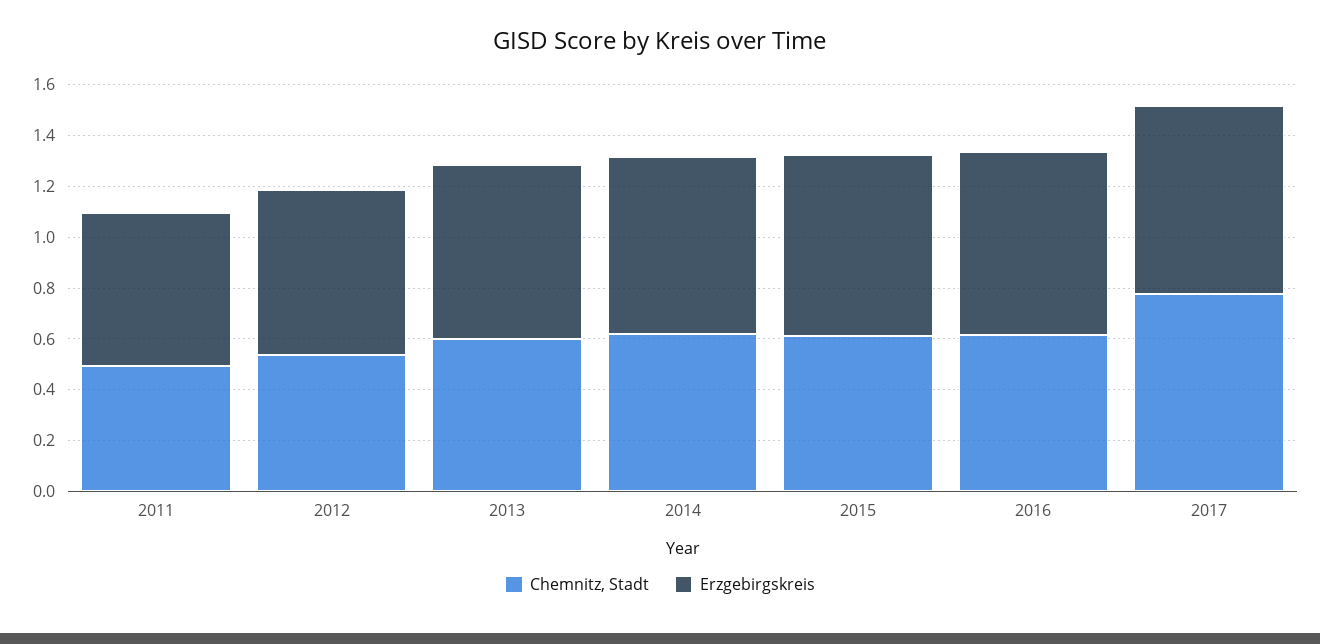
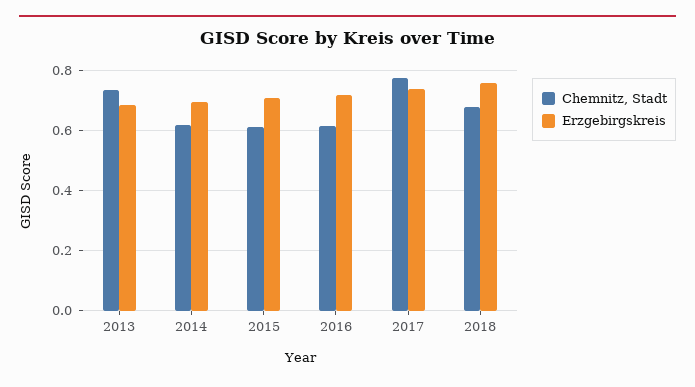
Chemnitz, Stadt, 2011: 0.5 -> none
Erzgebirgskreis, 2011: 0.6 -> none
Chemnitz, Stadt, 2012: 0.55 -> none
Erzgebirgskreis, 2012: 0.65 -> none
Chemnitz, Stadt, 2013: 0.6 -> 0.74
Chemnitz, Stadt, 2018: none -> 0.68
Erzgebirgskreis, 2018: none -> 0.76

